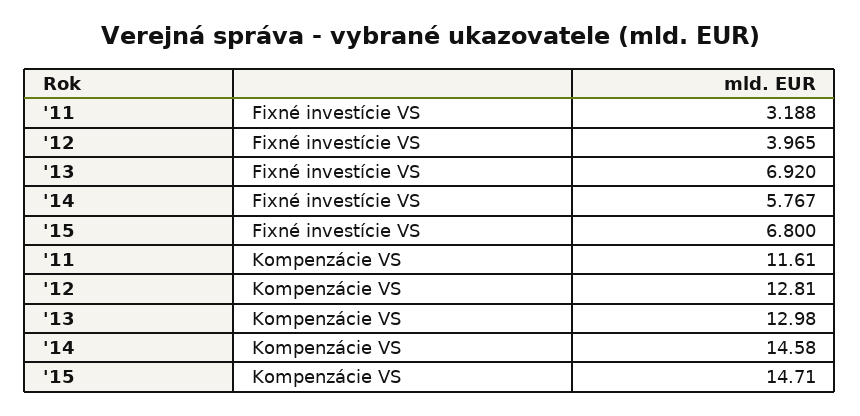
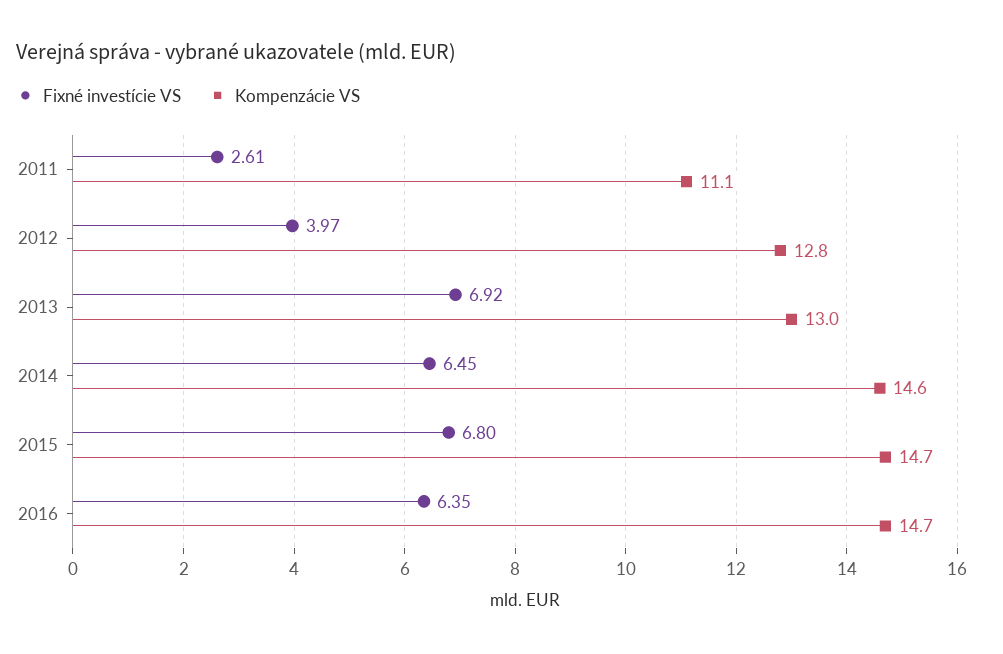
Fixné investície VS, '11: 3.188 -> 2.61
Fixné investície VS, '14: 5.767 -> 6.45
Kompenzácie VS, '11: 11.61 -> 11.1
Fixné investície VS, 2016: none -> 6.35
Kompenzácie VS, 2016: none -> 14.7

